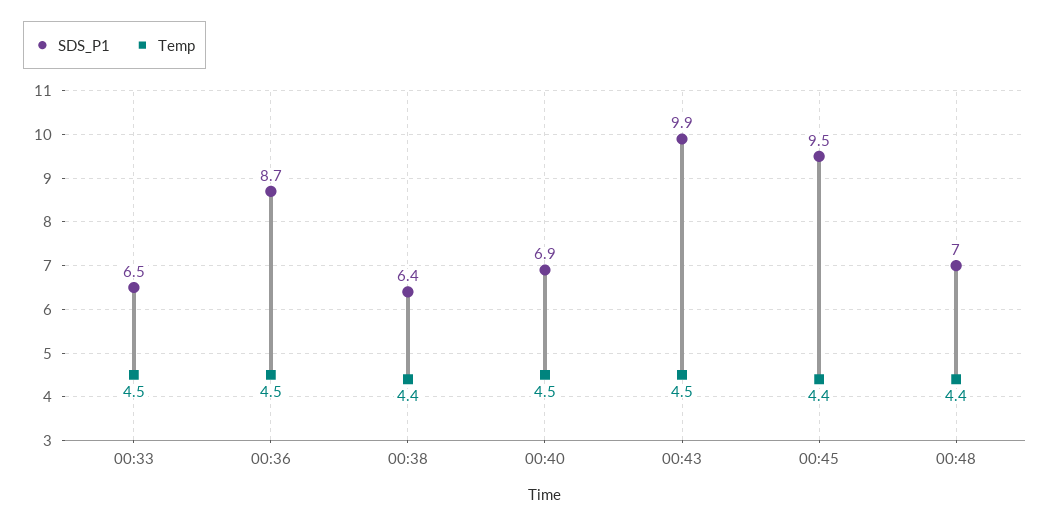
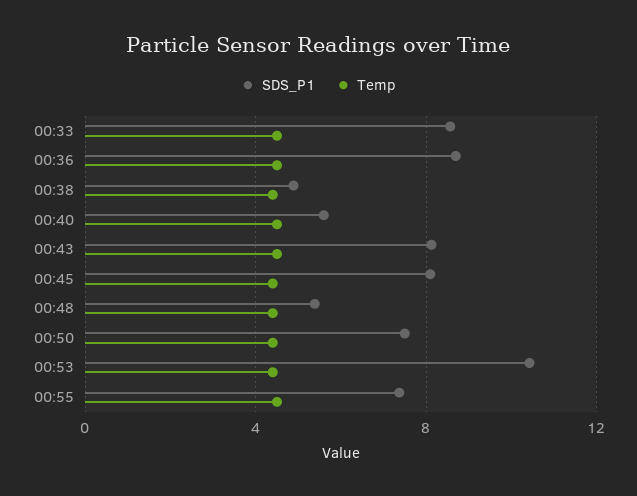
SDS_P1, 00:33: 6.5 -> 8.5
SDS_P1, 00:38: 6.4 -> 5
SDS_P1, 00:40: 6.9 -> 5.5
SDS_P1, 00:43: 9.9 -> 8
SDS_P1, 00:45: 9.5 -> 8
SDS_P1, 00:48: 7 -> 5.5
SDS_P1, 00:50: none -> 7.5
Temp, 00:50: none -> 4.5
SDS_P1, 00:53: none -> 10.5
Temp, 00:53: none -> 4.5
SDS_P1, 00:55: none -> 7.5
Temp, 00:55: none -> 4.5

